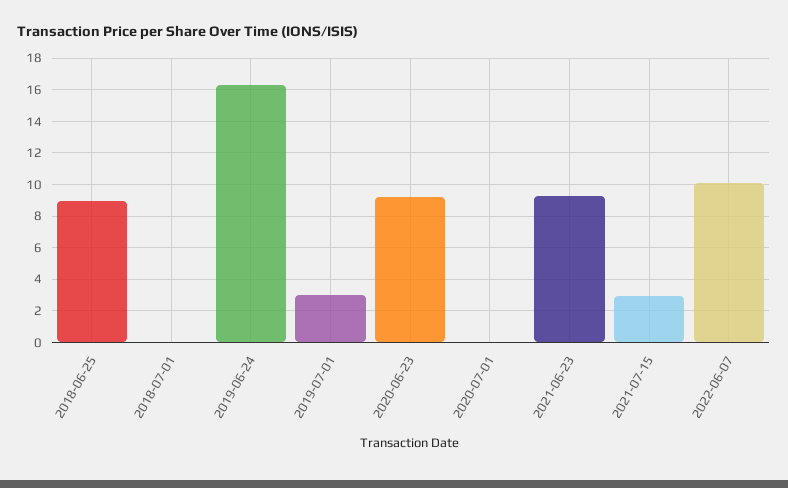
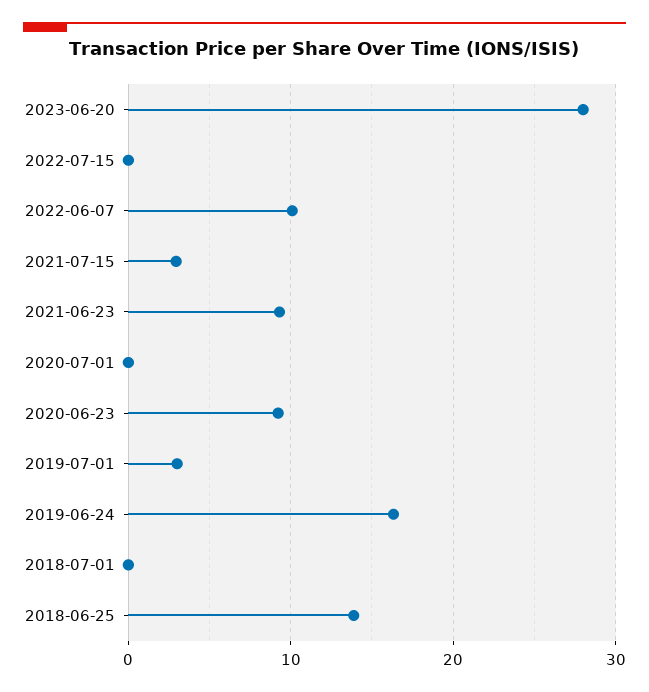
2018-06-25: 9 -> 14
2023-06-20: none -> 28
2022-07-15: none -> 0

